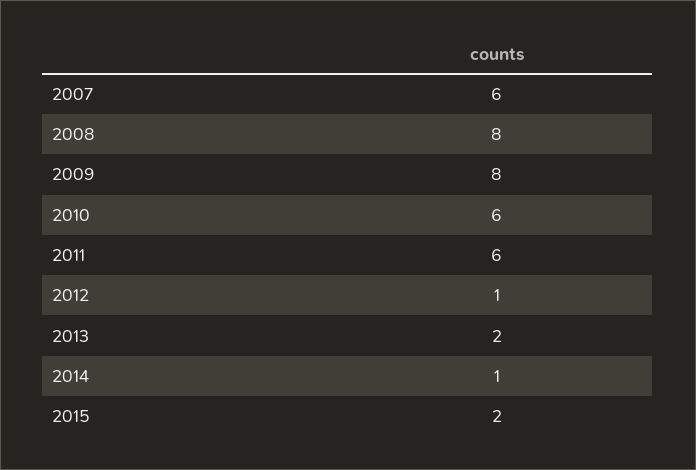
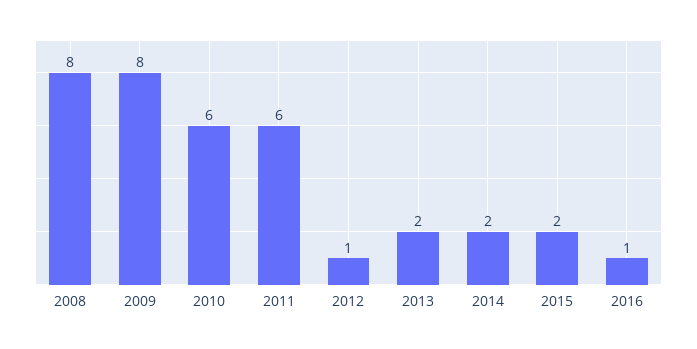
2007: 6 -> none
2014: 1 -> 2
2016: none -> 1

